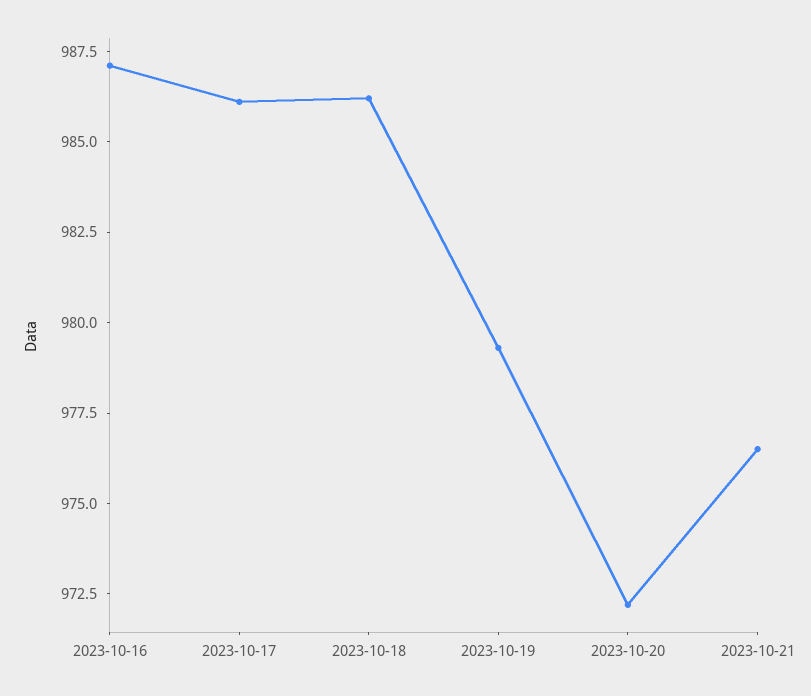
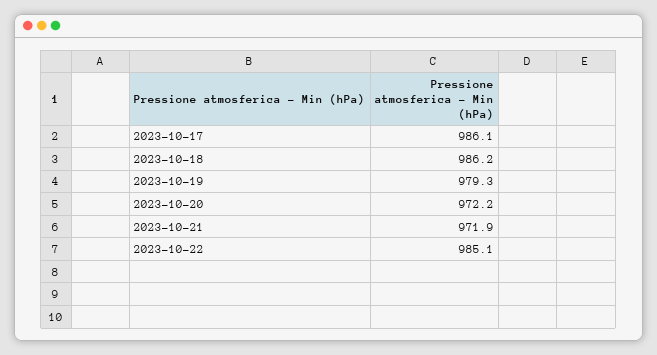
2023-10-16: 987 -> none
2023-10-21: 976.5 -> 971.9
2023-10-22: none -> 985.1

